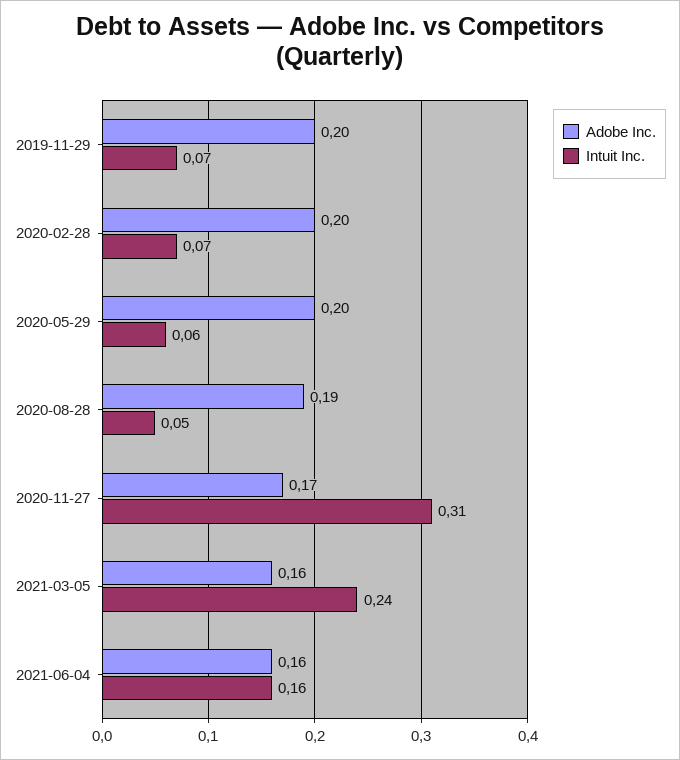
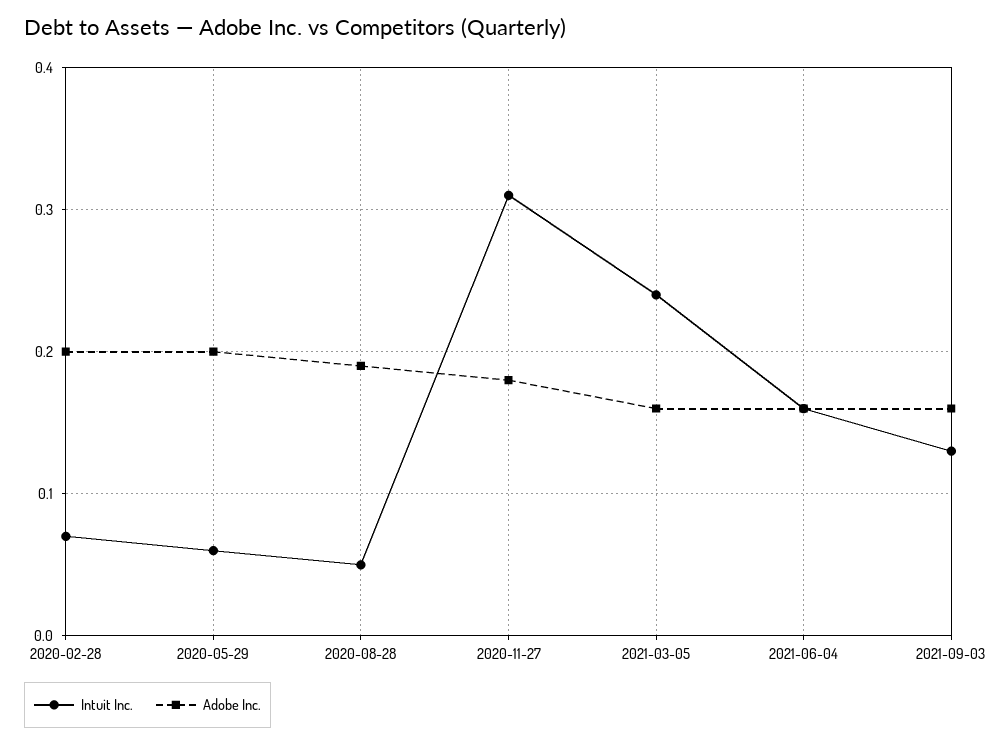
Adobe Inc., 2019-11-29: 0.2 -> none
Intuit Inc., 2019-11-29: 0.07 -> none
Adobe Inc., 2020-11-27: 0.17 -> 0.18
Intuit Inc., 2021-09-03: none -> 0.13
Adobe Inc., 2021-09-03: none -> 0.16

